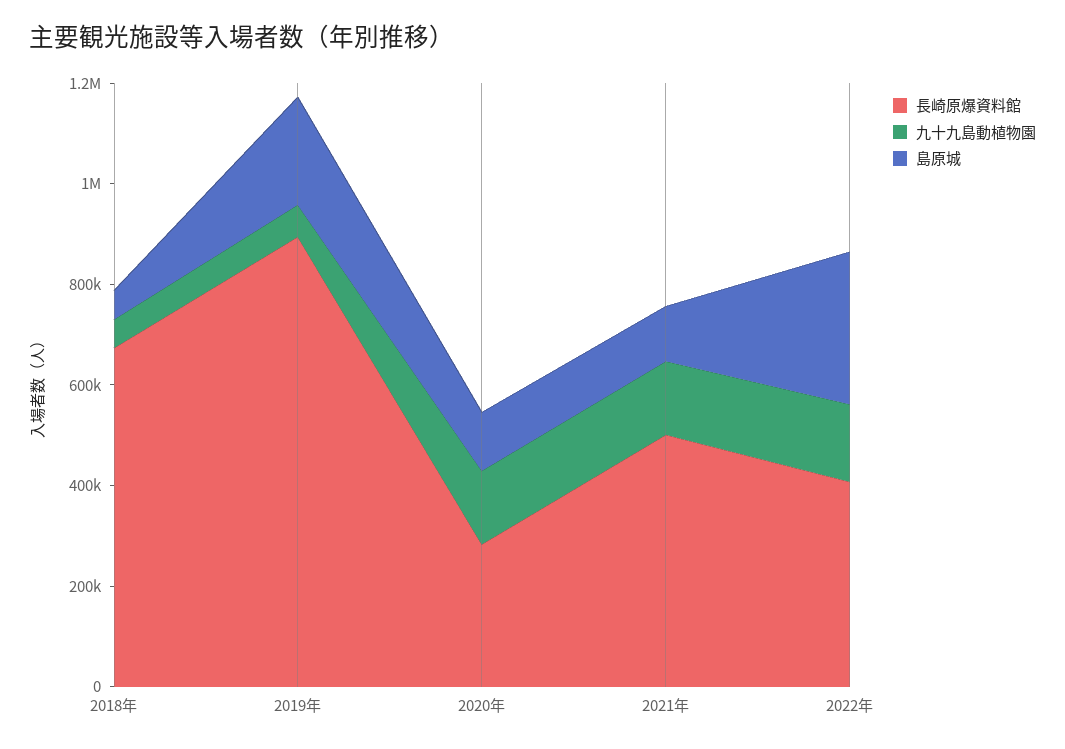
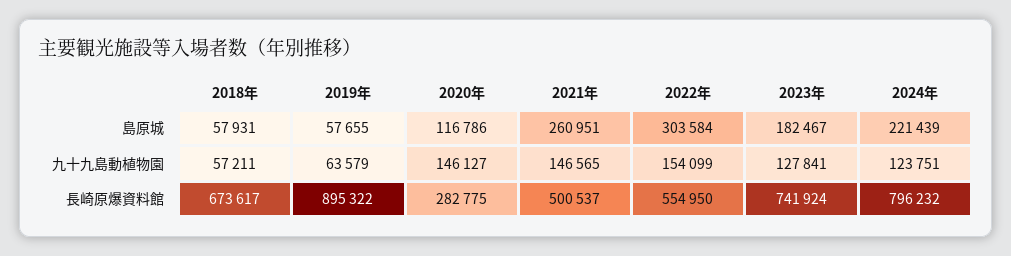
島原城, 2019年: 200000 -> 57655
島原城, 2021年: 100000 -> 260951
長崎原爆資料館, 2022年: 400000 -> 554950
島原城, 2023年: none -> 182467
島原城, 2024年: none -> 221439
九十九島動植物園, 2023年: none -> 127841
九十九島動植物園, 2024年: none -> 123751
長崎原爆資料館, 2023年: none -> 741924
長崎原爆資料館, 2024年: none -> 796232

